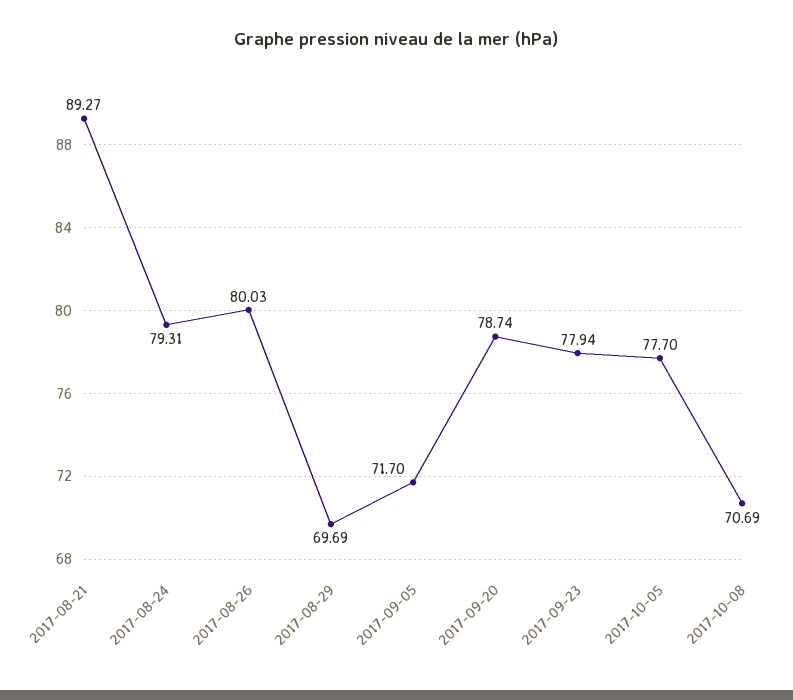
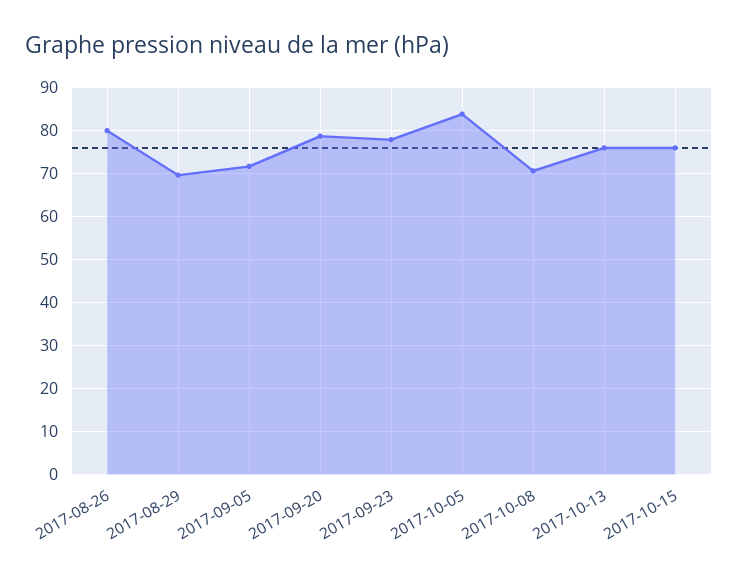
2017-08-21: 89.27 -> none
2017-08-24: 79.31 -> none
2017-10-05: 77.7 -> 84
2017-10-13: none -> 76
2017-10-15: none -> 76

